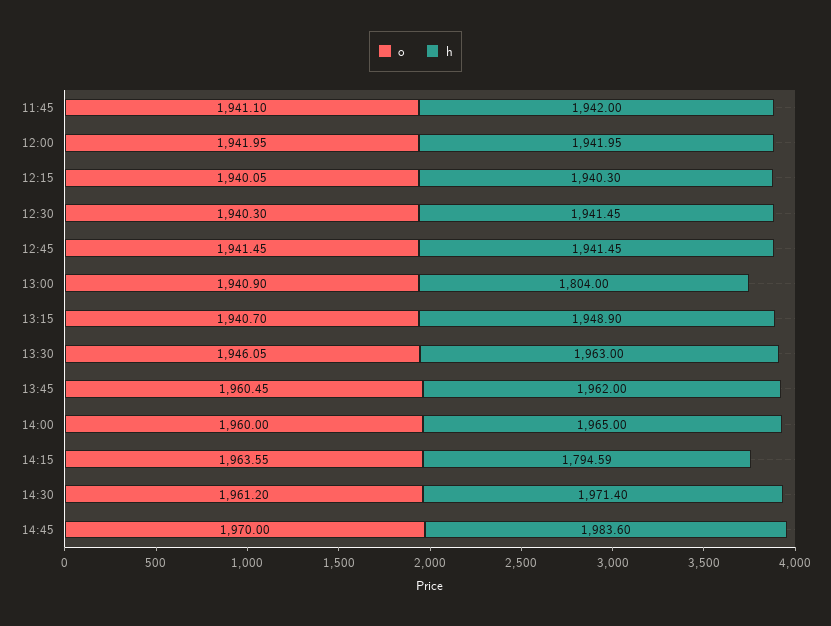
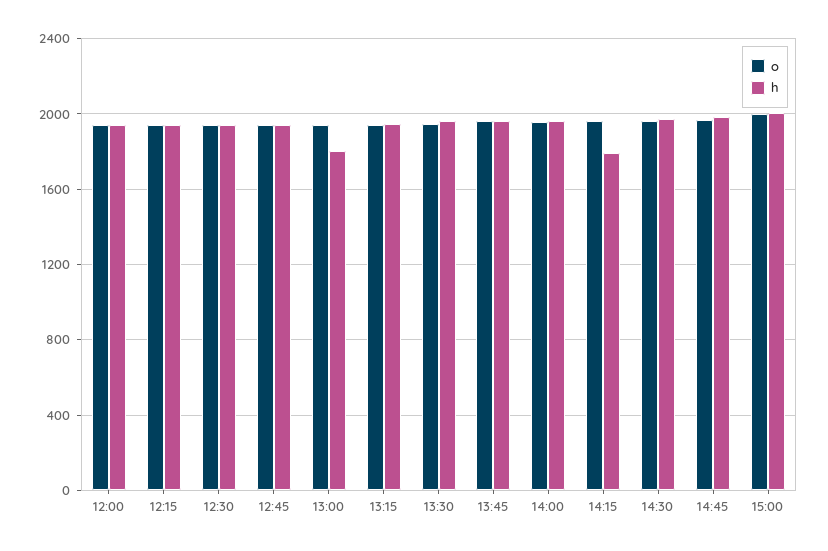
o, 11:45: 1941.1 -> none
h, 11:45: 1942 -> none
o, 15:00: none -> 2000
h, 15:00: none -> 2000

